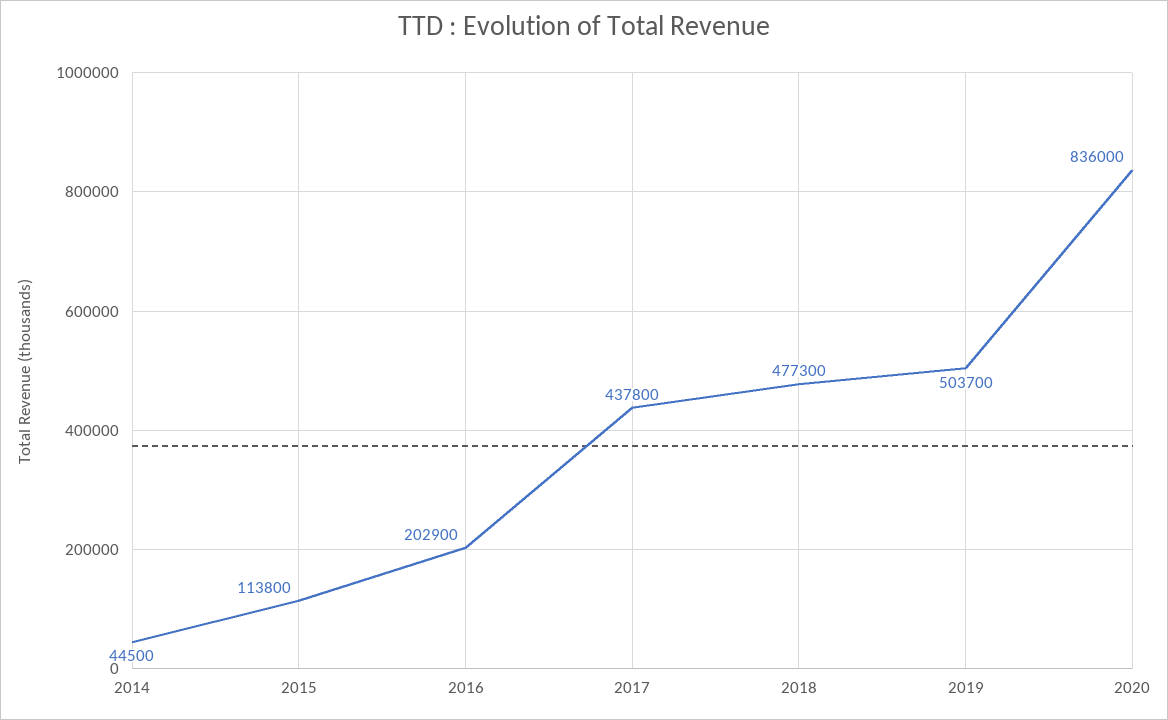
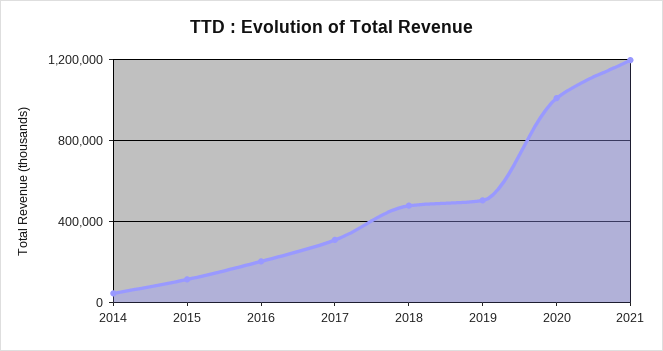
2017: 437800 -> 300000
2020: 836000 -> 1000000
2021: none -> 1200000

